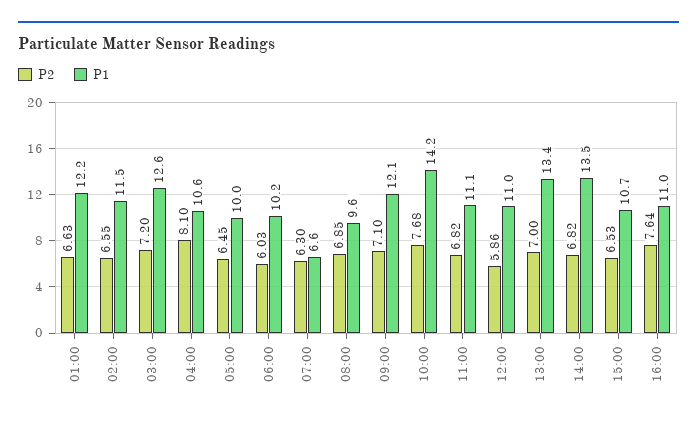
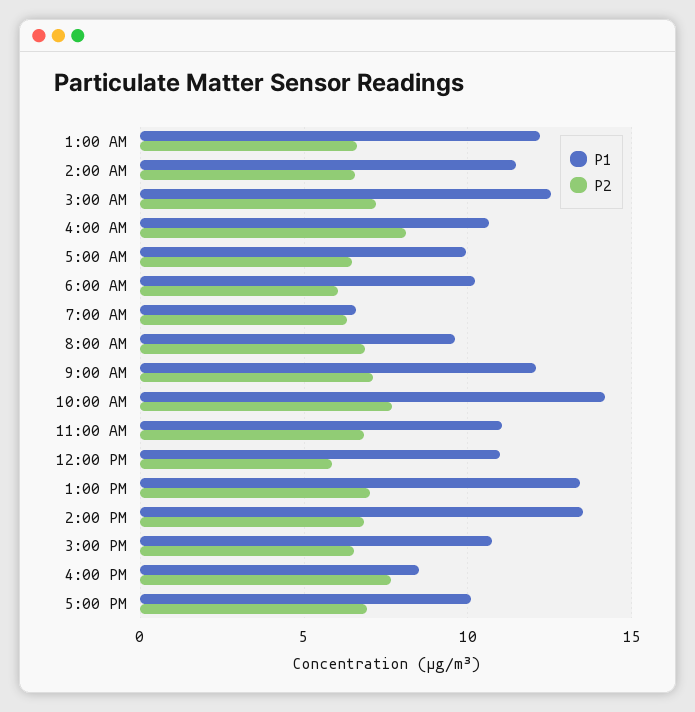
P1, 16:00: 11 -> 8.5
P1, 5:00 PM: none -> 10
P2, 5:00 PM: none -> 7

